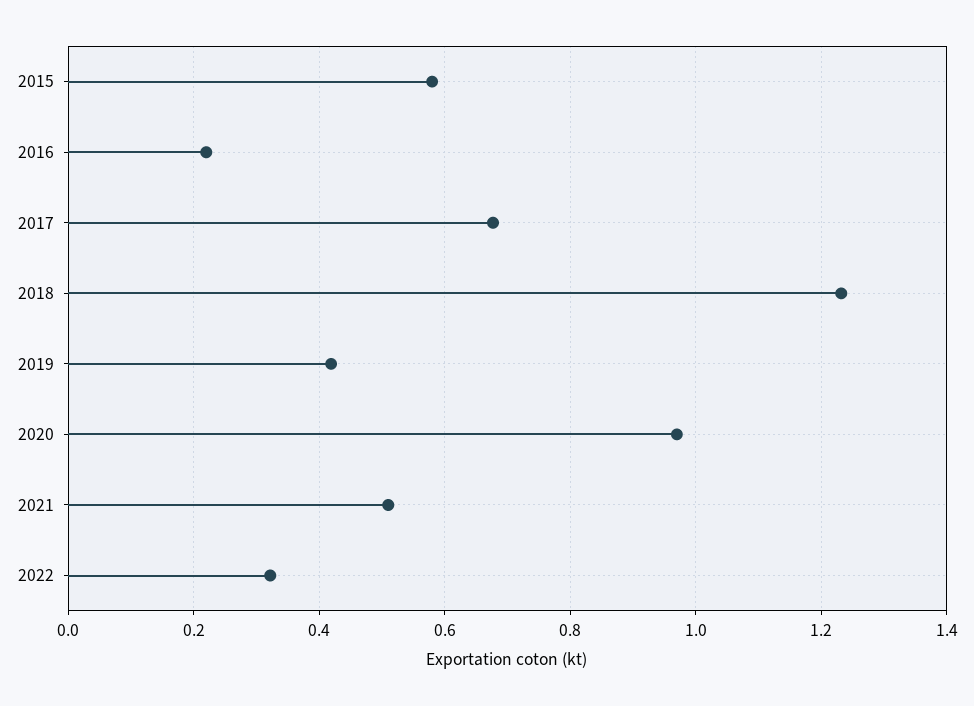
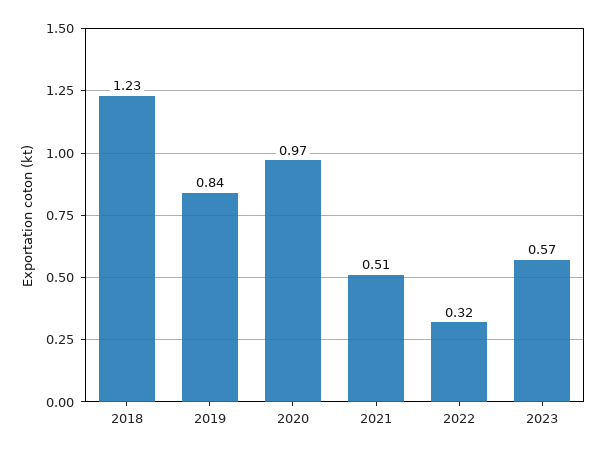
2015: 0.58 -> none
2016: 0.22 -> none
2017: 0.68 -> none
2019: 0.42 -> 0.84
2023: none -> 0.57

